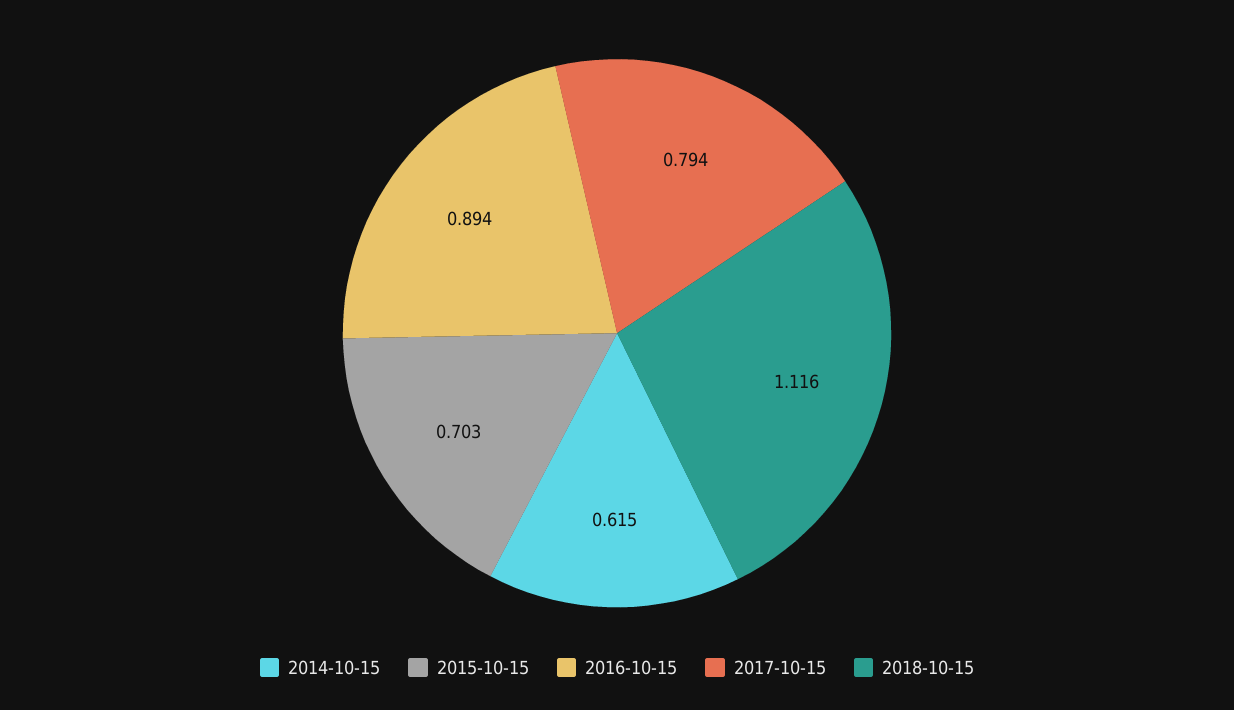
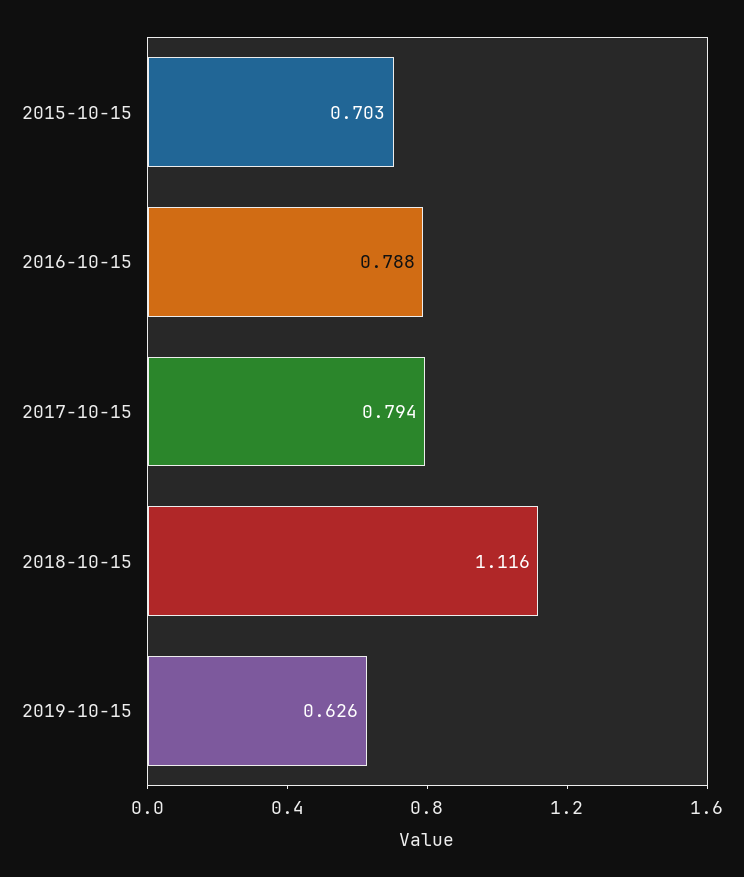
2014-10-15: 0.615 -> none
2016-10-15: 0.894 -> 0.788
2019-10-15: none -> 0.626

